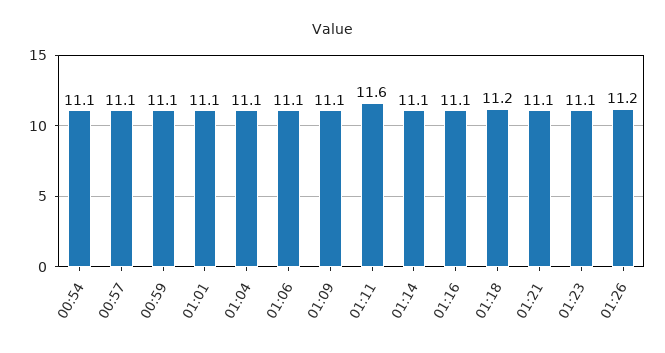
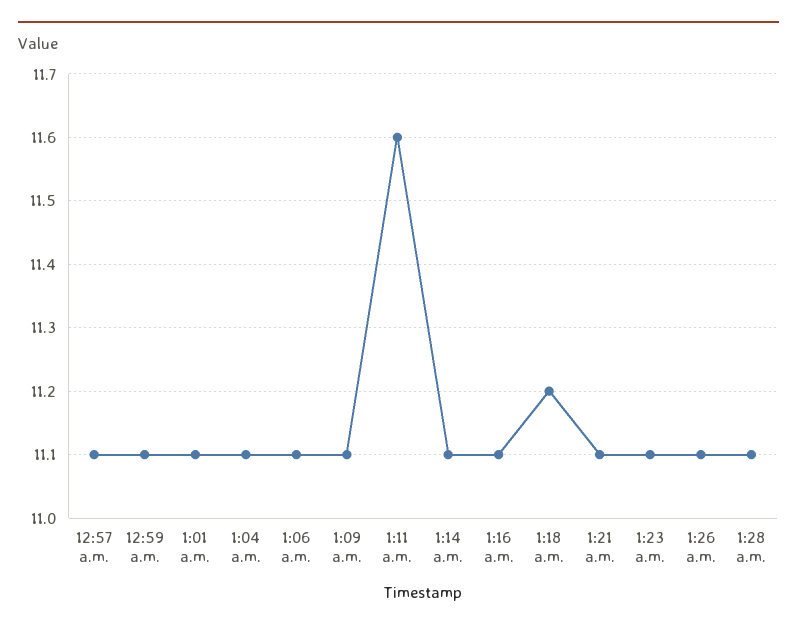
00:54: 11.1 -> none
01:26: 11.2 -> 11.1
1:28 a.m.: none -> 11.1

